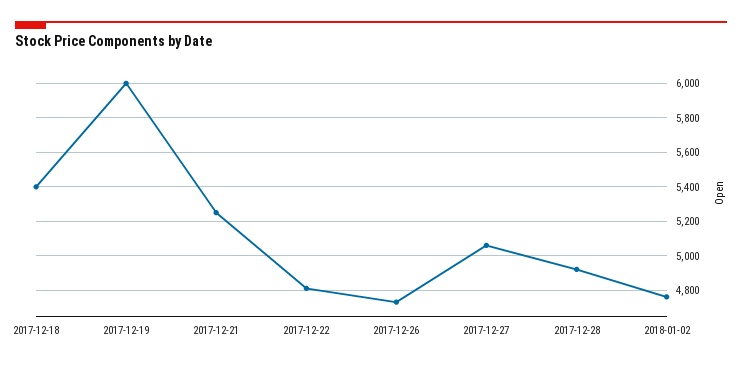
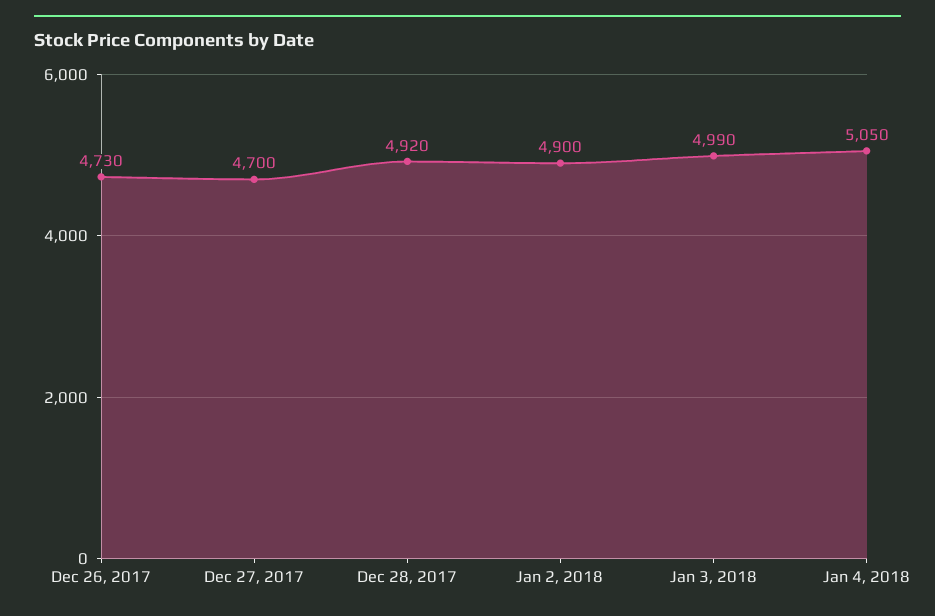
2017-12-18: 5400 -> none
2017-12-19: 6000 -> none
2017-12-21: 5250 -> none
2017-12-22: 4800 -> none
2017-12-27: 5050 -> 4700
2018-01-02: 4750 -> 4900
Jan 3, 2018: none -> 4990
Jan 4, 2018: none -> 5050

